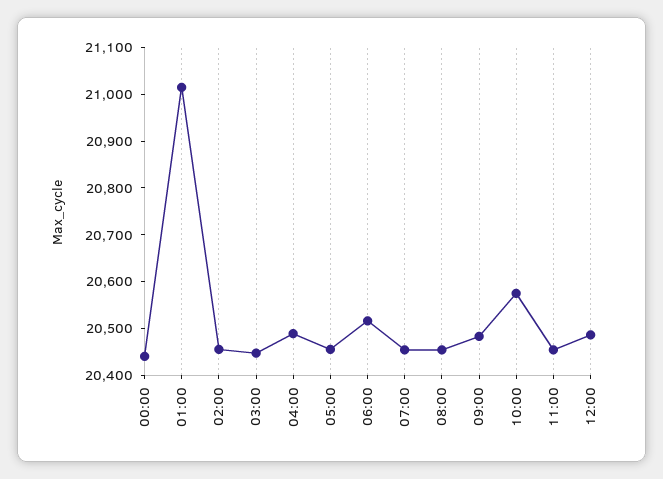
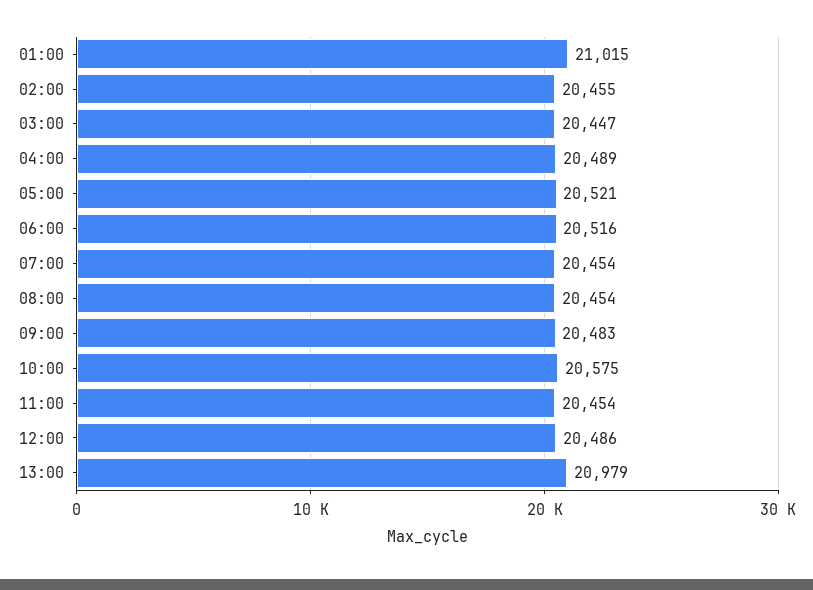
00:00: 20440 -> none
05:00: 20460 -> 20521
13:00: none -> 20979

